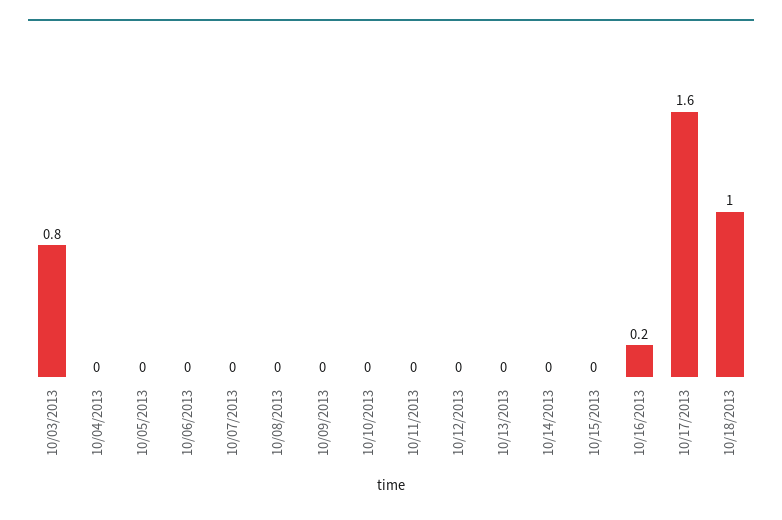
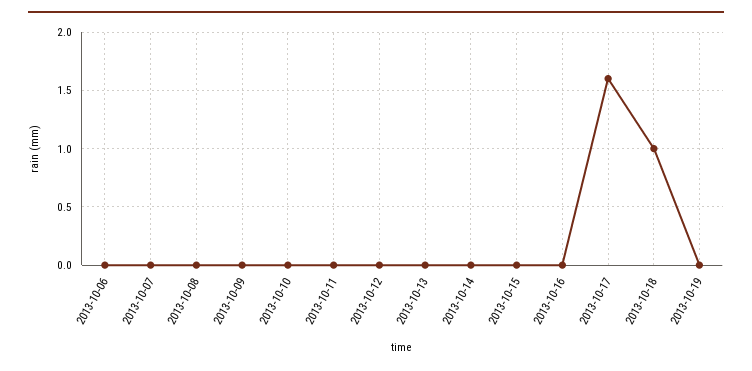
10/03/2013: 0.8 -> none
10/04/2013: 0 -> none
10/05/2013: 0 -> none
10/16/2013: 0.2 -> 0
2013-10-19: none -> 0

